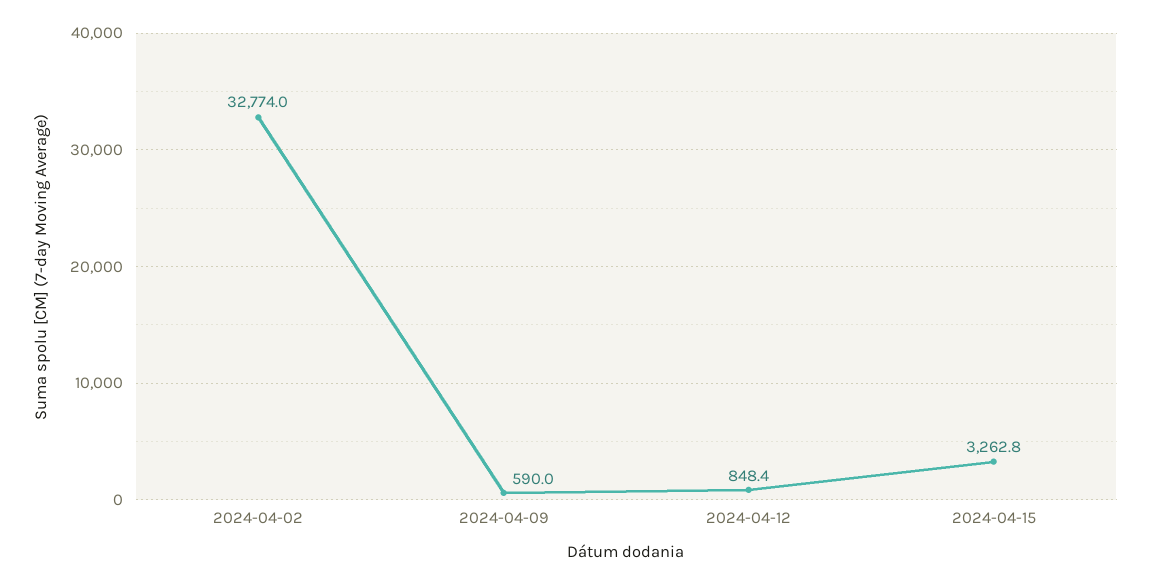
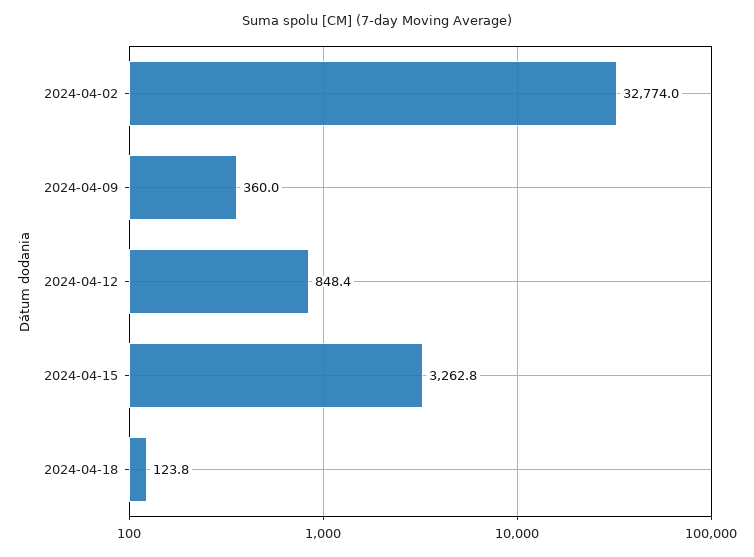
2024-04-09: 590 -> 360
2024-04-18: none -> 123.8

